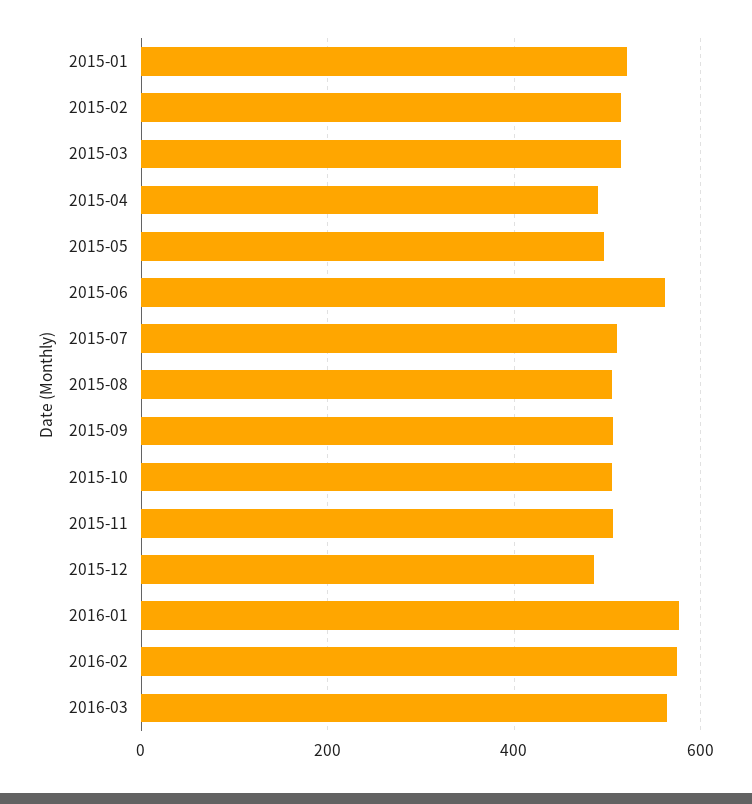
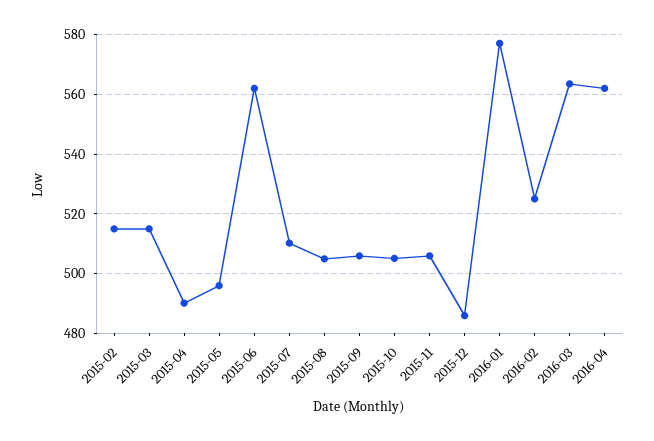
2015-01: 520 -> none
2016-02: 580 -> 525
2016-04: none -> 562.5

